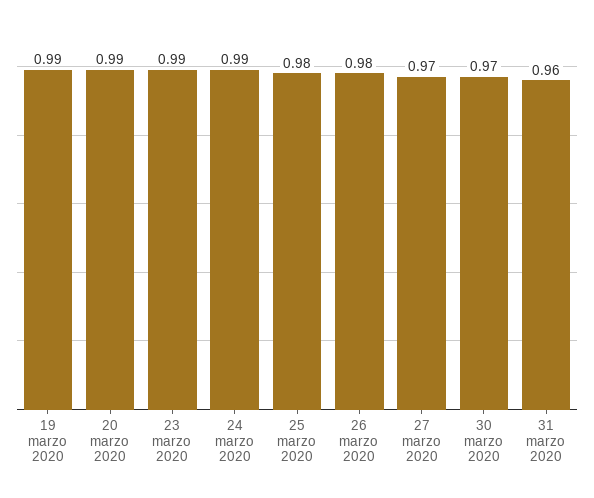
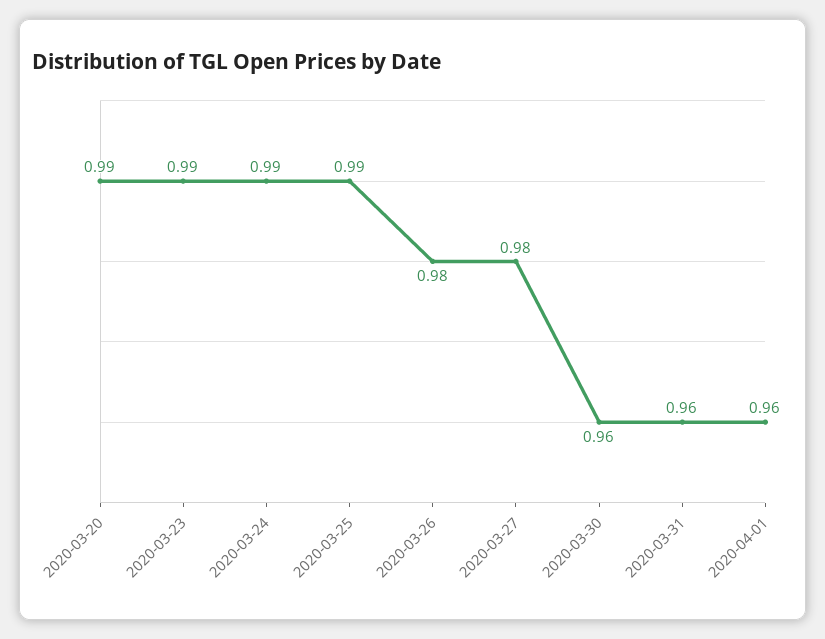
19 marzo 2020: 0.99 -> none
25 marzo 2020: 0.98 -> 0.99
27 marzo 2020: 0.97 -> 0.98
30 marzo 2020: 0.97 -> 0.96
2020-04-01: none -> 0.96

